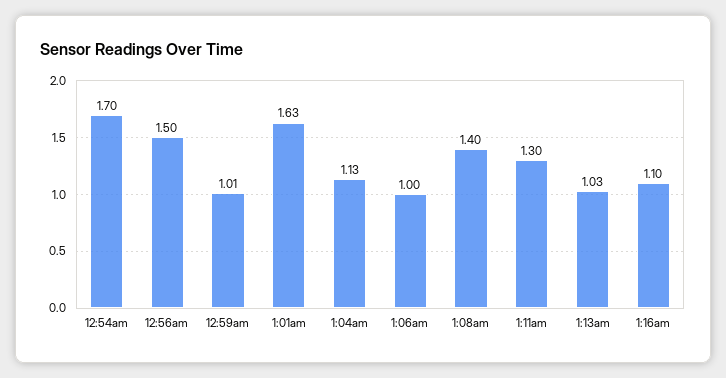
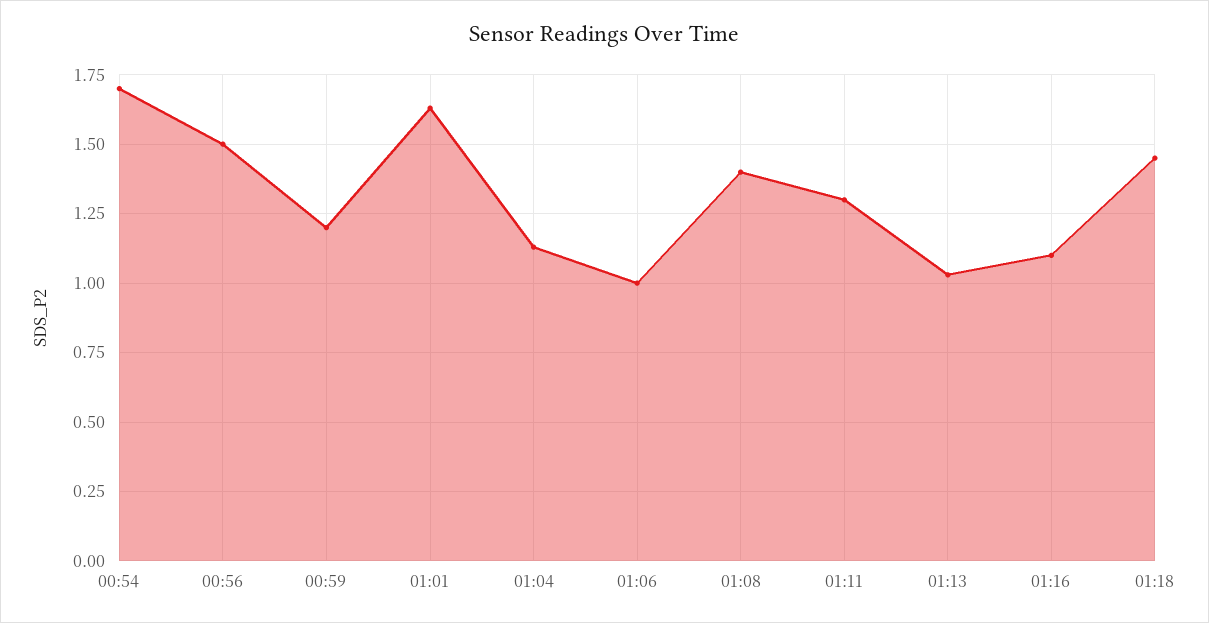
12:59am: 1.01 -> 1.2
01:18: none -> 1.45

